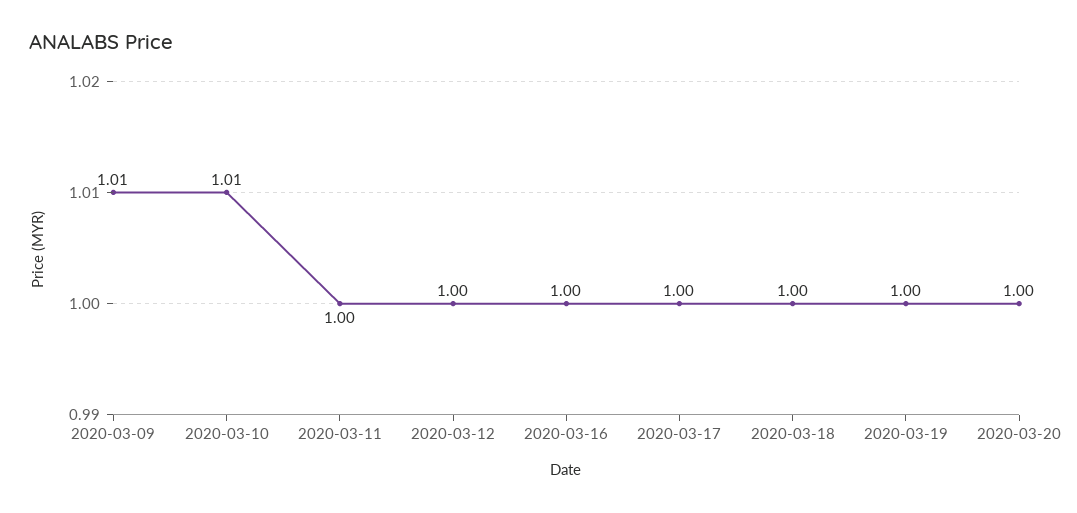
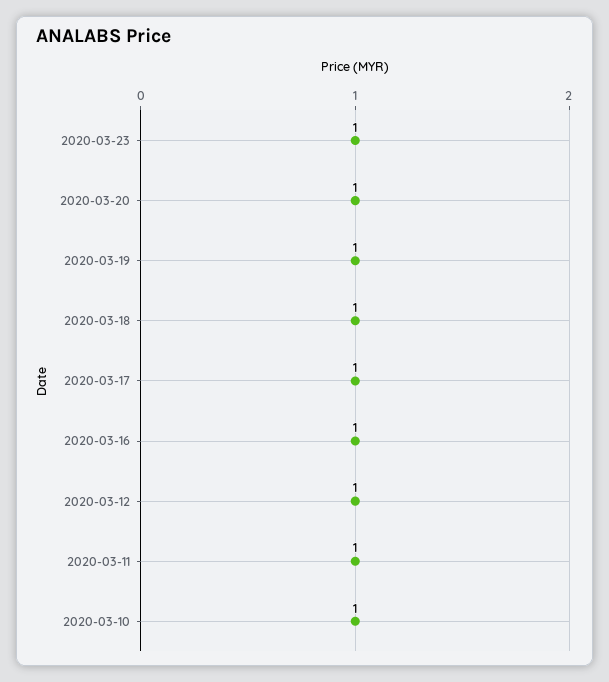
2020-03-09: 1.01 -> none
2020-03-10: 1.01 -> 1
2020-03-23: none -> 1

